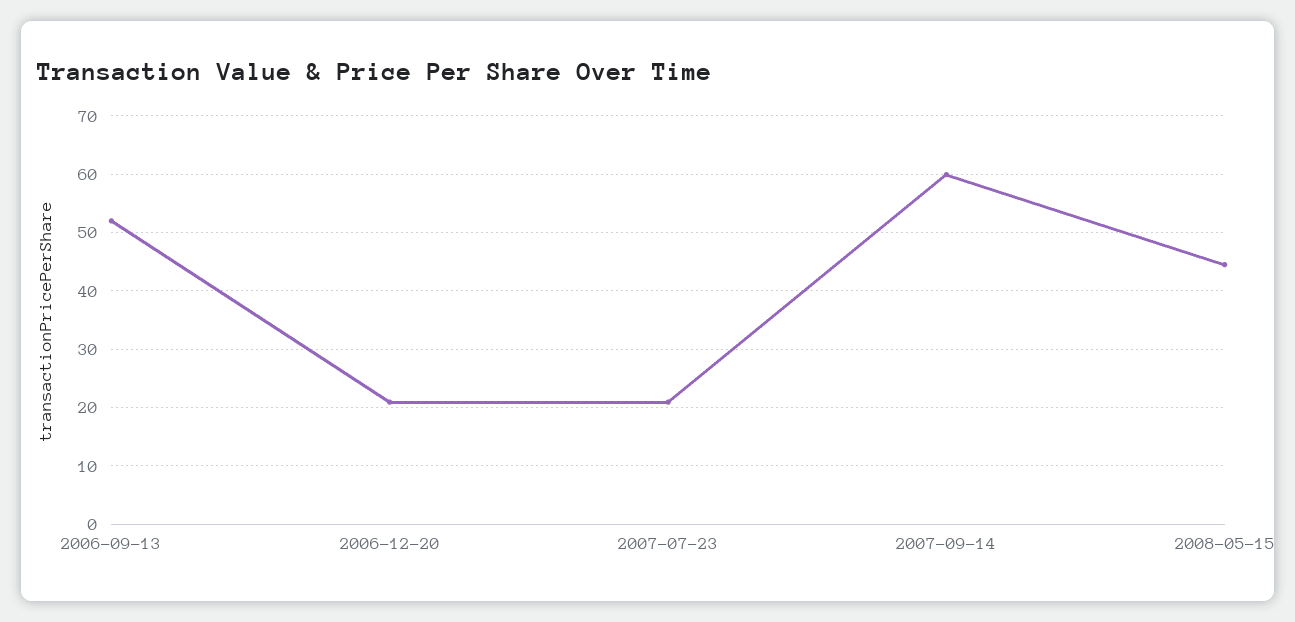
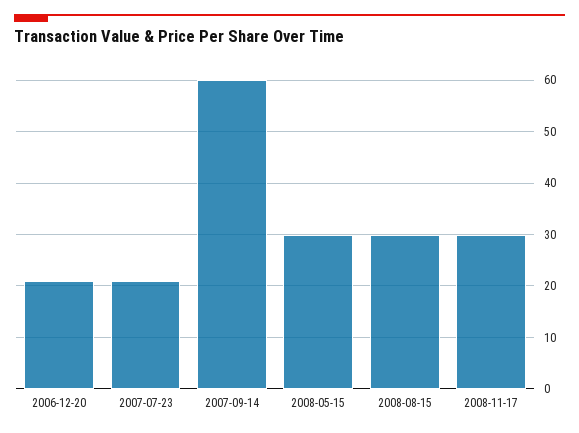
2006-09-13: 52 -> none
2008-05-15: 44 -> 30
2008-08-15: none -> 30
2008-11-17: none -> 30

